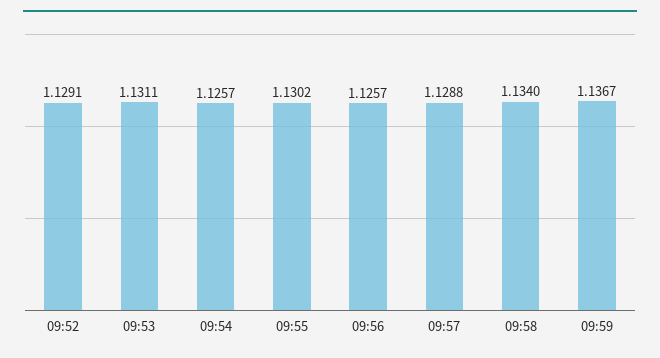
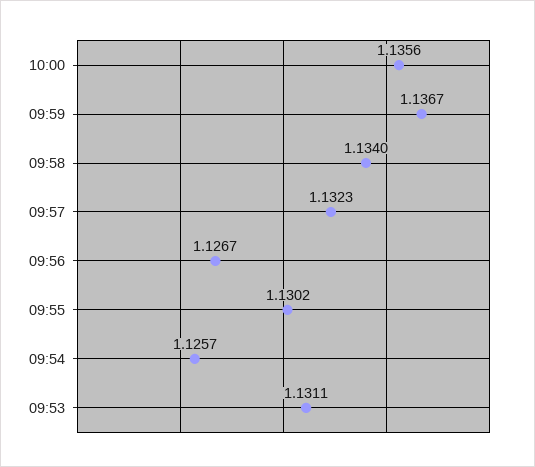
09:52: 1.1291 -> none
09:56: 1.1257 -> 1.1267
09:57: 1.1288 -> 1.1323
10:00: none -> 1.1356

